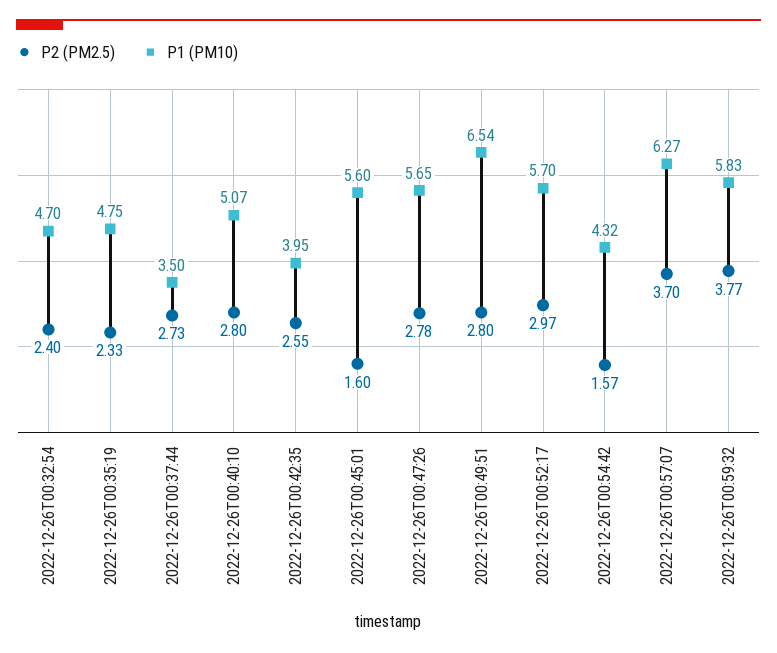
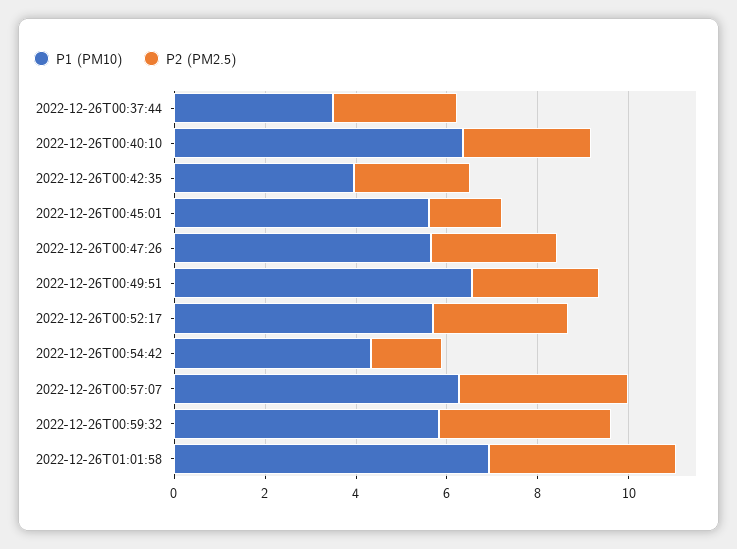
P2 (PM2.5), 2022-12-26T00:32:54: 2.4 -> none
P1 (PM10), 2022-12-26T00:32:54: 4.7 -> none
P2 (PM2.5), 2022-12-26T00:35:19: 2.33 -> none
P1 (PM10), 2022-12-26T00:35:19: 4.75 -> none
P1 (PM10), 2022-12-26T00:40:10: 5.07 -> 6.5
P1 (PM10), 2022-12-26T01:01:58: none -> 7
P2 (PM2.5), 2022-12-26T01:01:58: none -> 4

